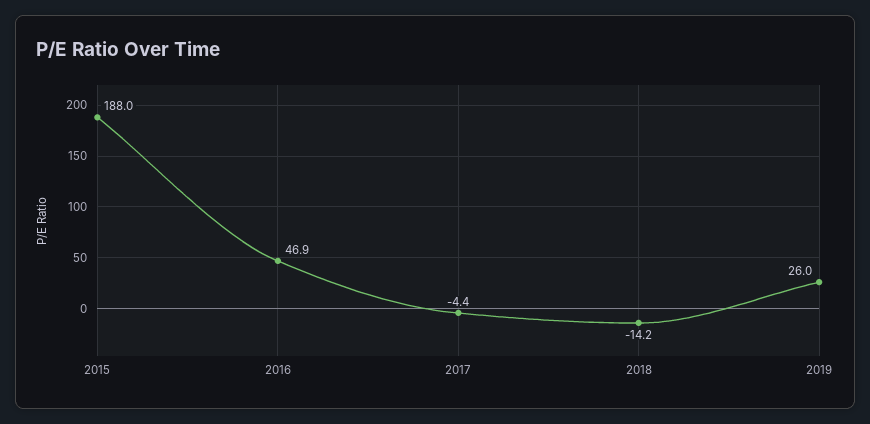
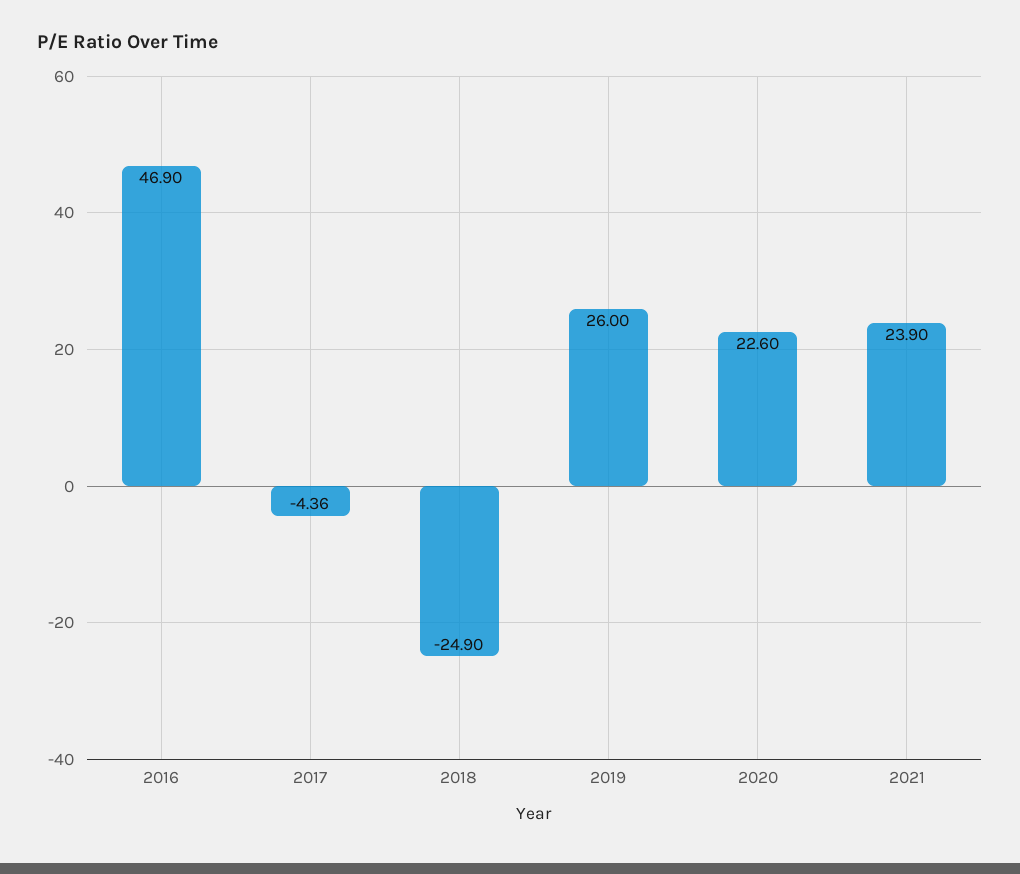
2015: 188 -> none
2018: -14.2 -> -24.9
2020: none -> 22.6
2021: none -> 23.9

